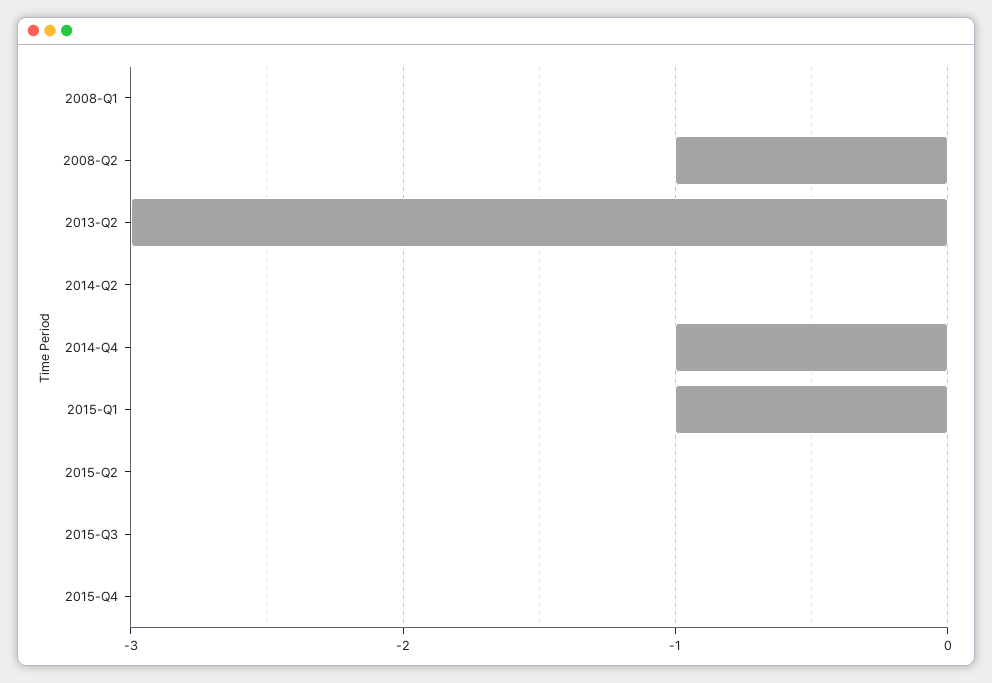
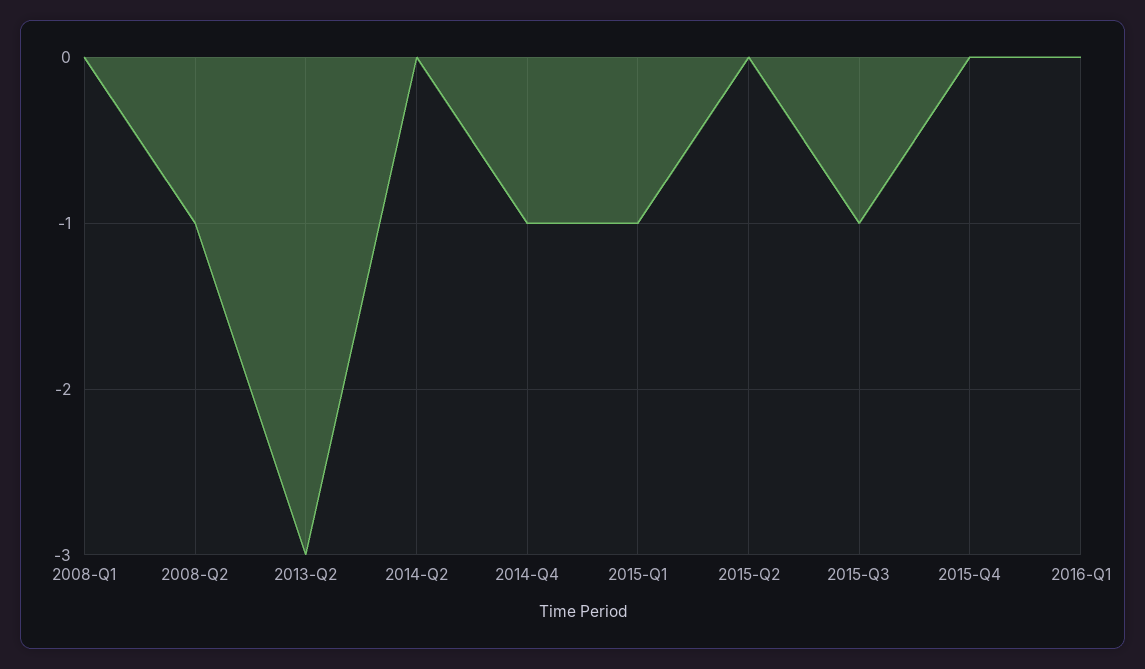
2015-Q3: 0 -> -1
2016-Q1: none -> 0

